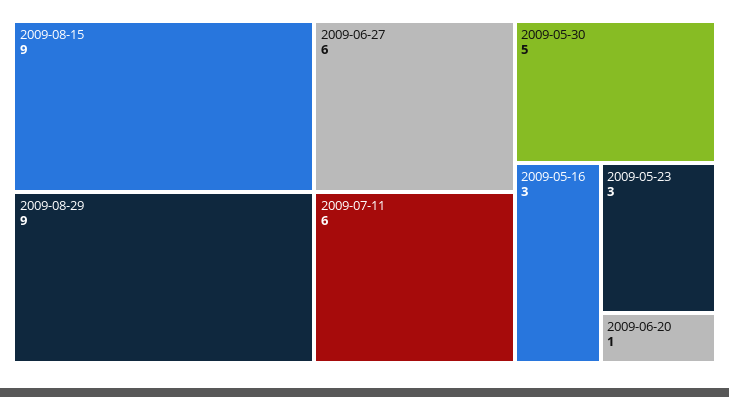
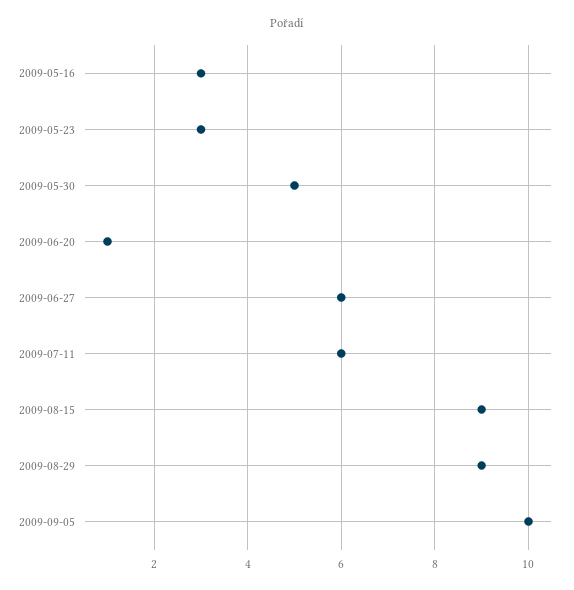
2009-09-05: none -> 10

